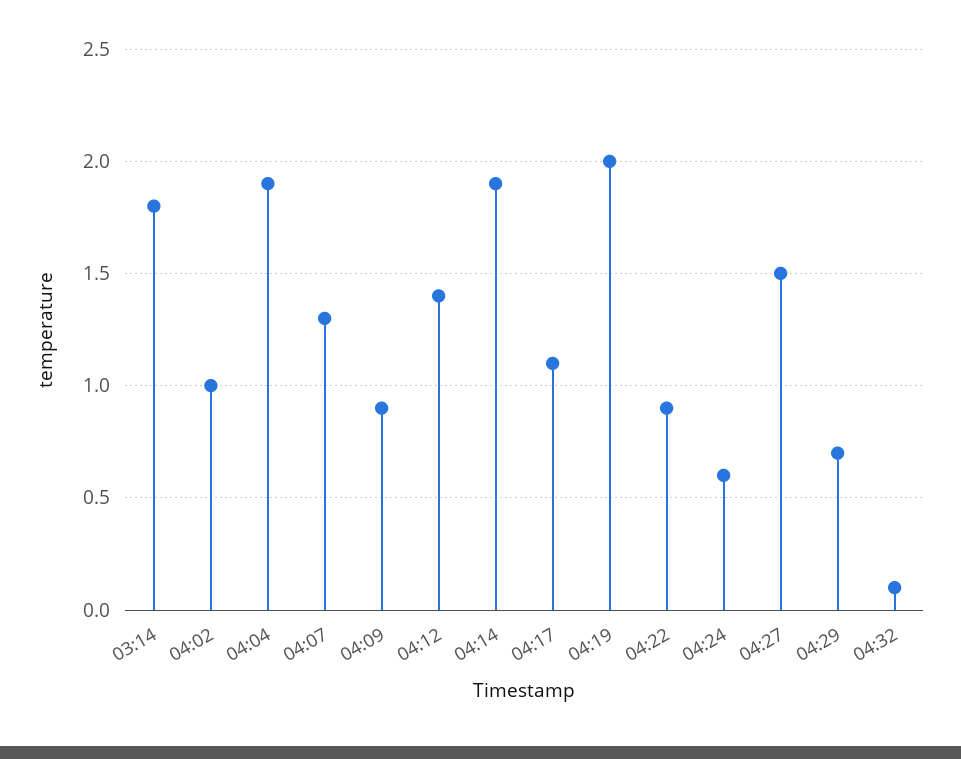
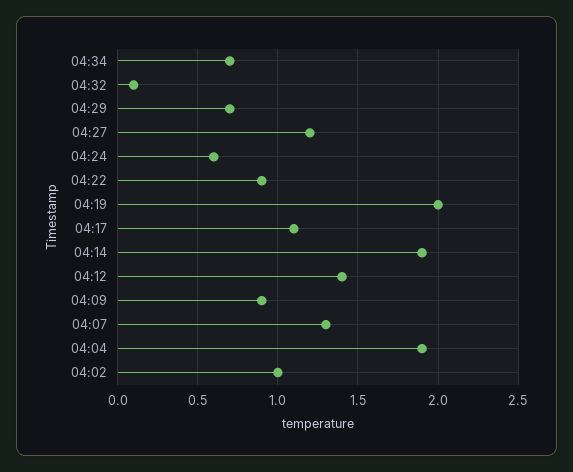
03:14: 1.8 -> none
04:27: 1.5 -> 1.2
04:34: none -> 0.7

